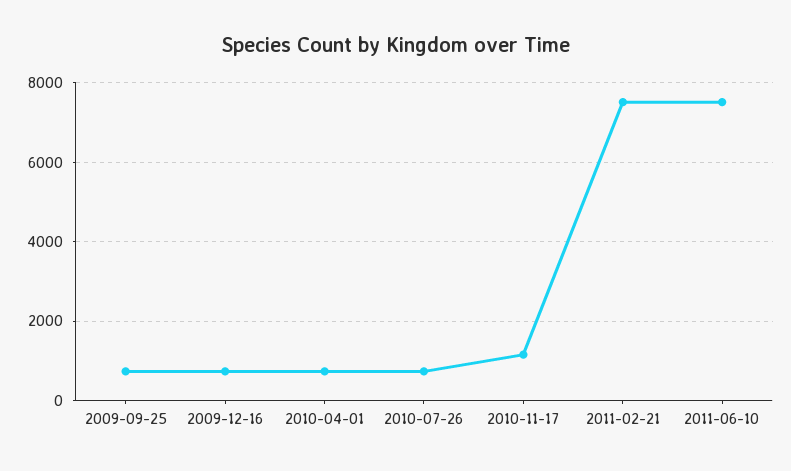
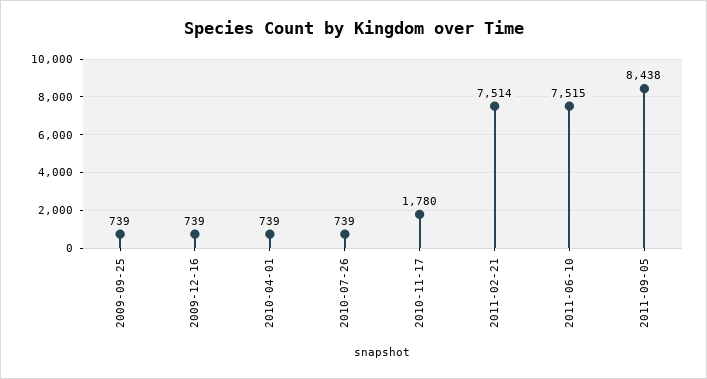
2010-11-17: 1200 -> 1780
2011-09-05: none -> 8438

